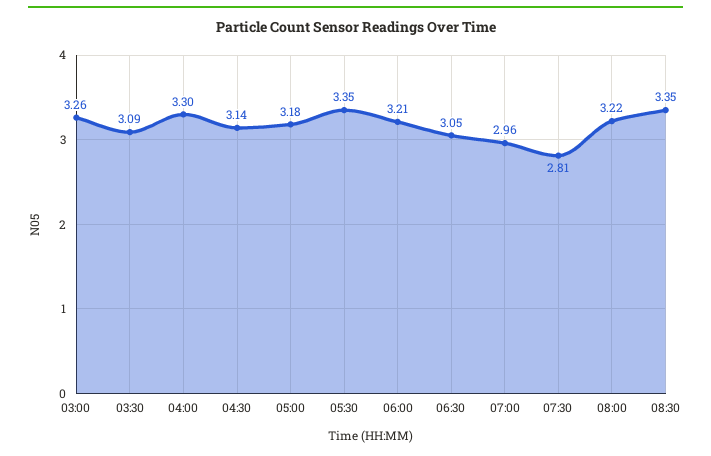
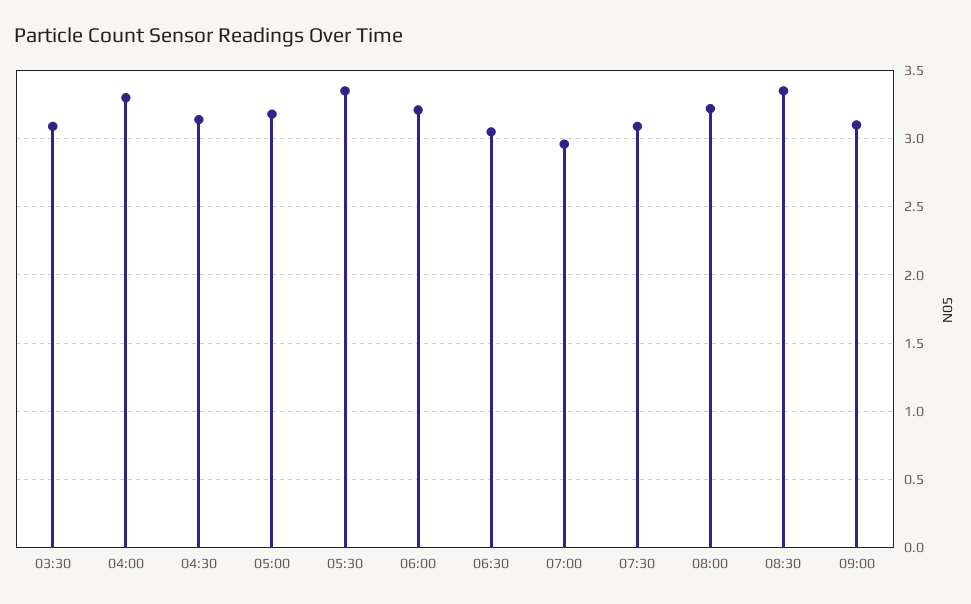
03:00: 3.26 -> none
07:30: 2.81 -> 3.1
09:00: none -> 3.1

